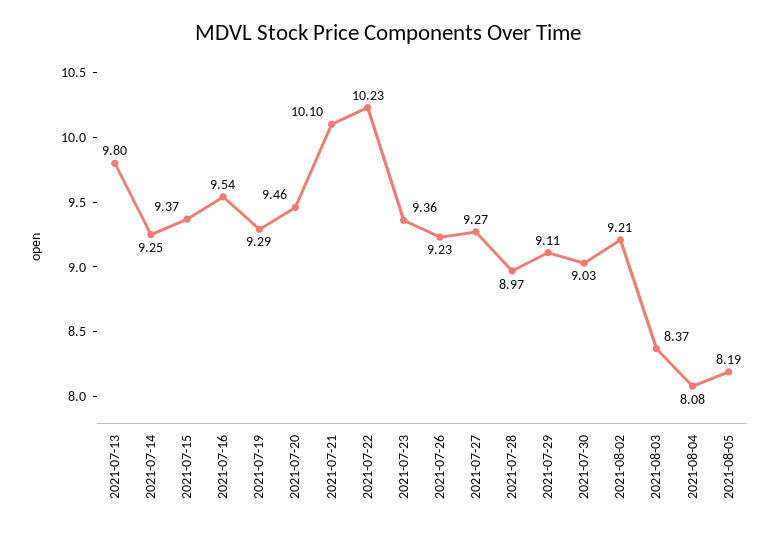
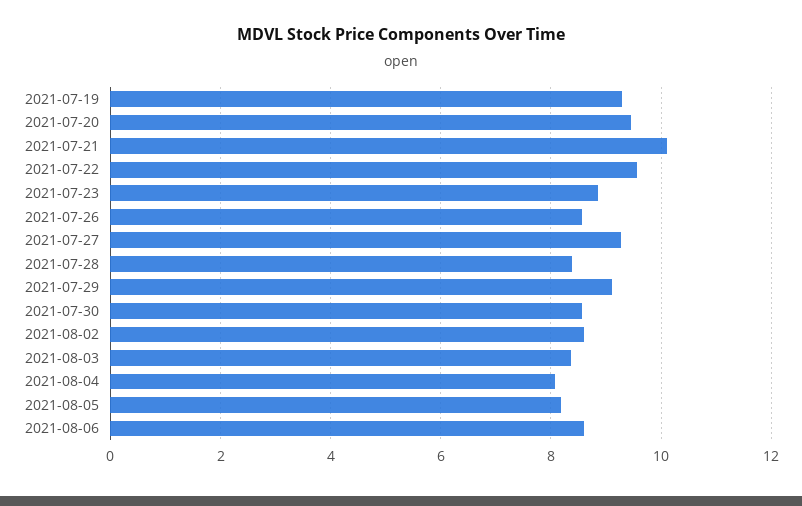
2021-07-13: 9.8 -> none
2021-07-14: 9.25 -> none
2021-07-15: 9.37 -> none
2021-07-16: 9.54 -> none
2021-07-22: 10.23 -> 9.6
2021-07-23: 9.36 -> 8.8
2021-07-26: 9.23 -> 8.6
2021-07-28: 8.97 -> 8.4
2021-07-30: 9.03 -> 8.6
2021-08-02: 9.21 -> 8.6
2021-08-06: none -> 8.6

